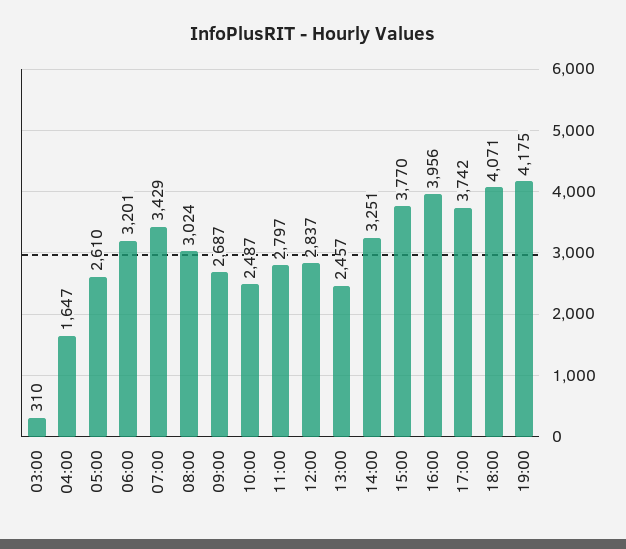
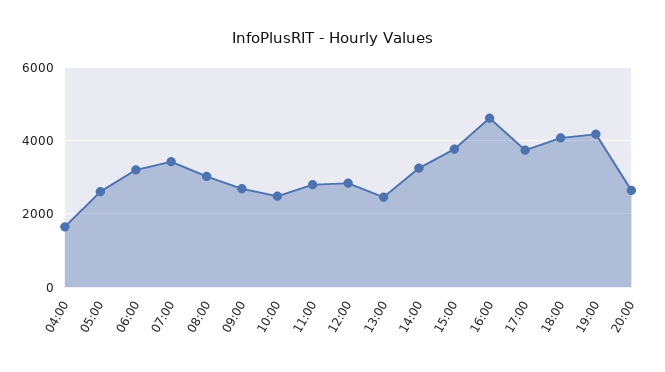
03:00: 310 -> none
16:00: 3956 -> 4600
20:00: none -> 2600

